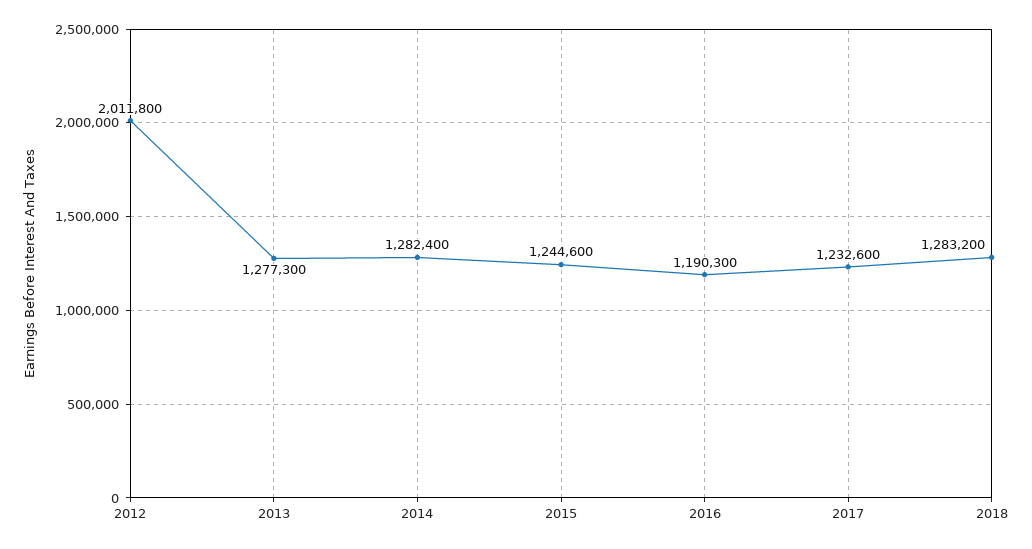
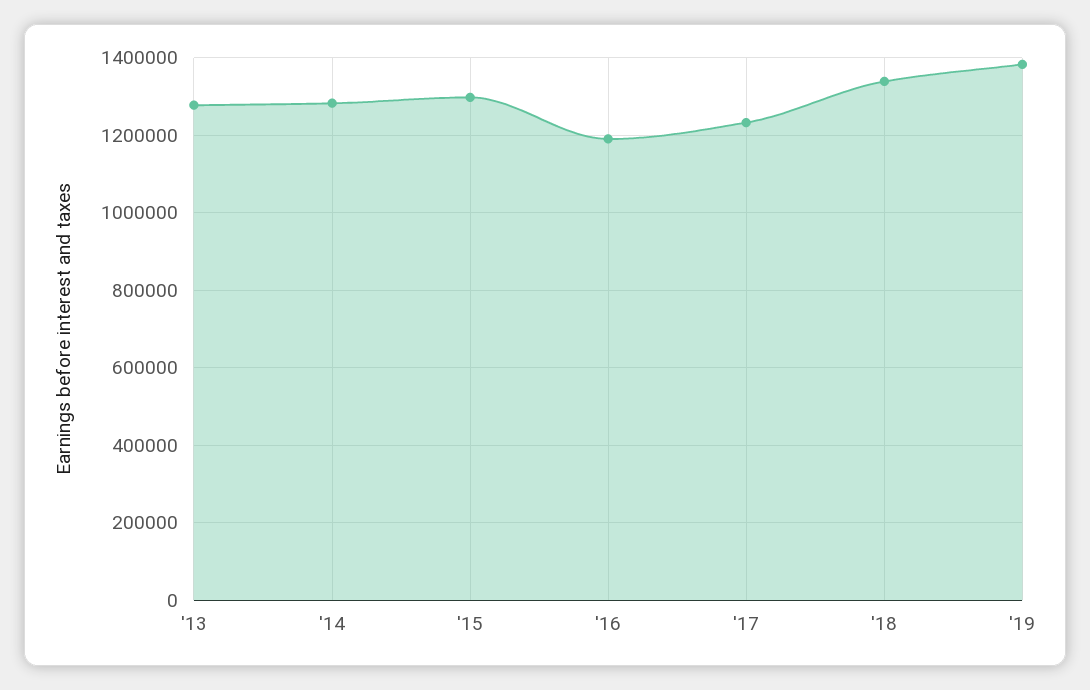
2012: 2011800 -> none
2015: 1244600 -> 1300000
2018: 1283200 -> 1340000
'19: none -> 1380000

